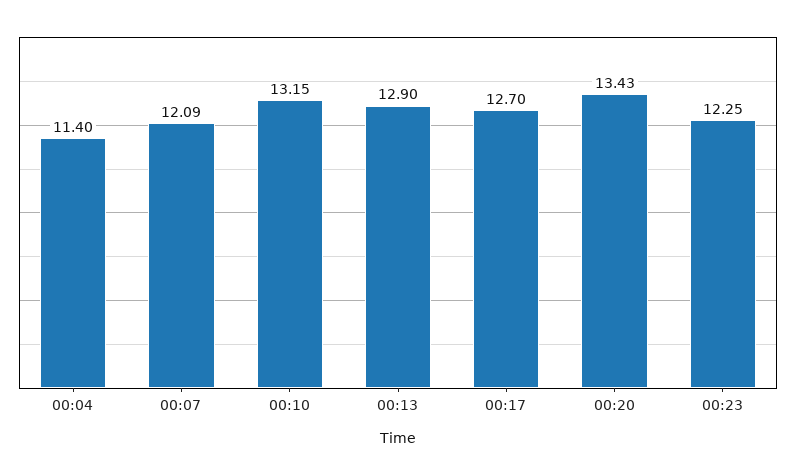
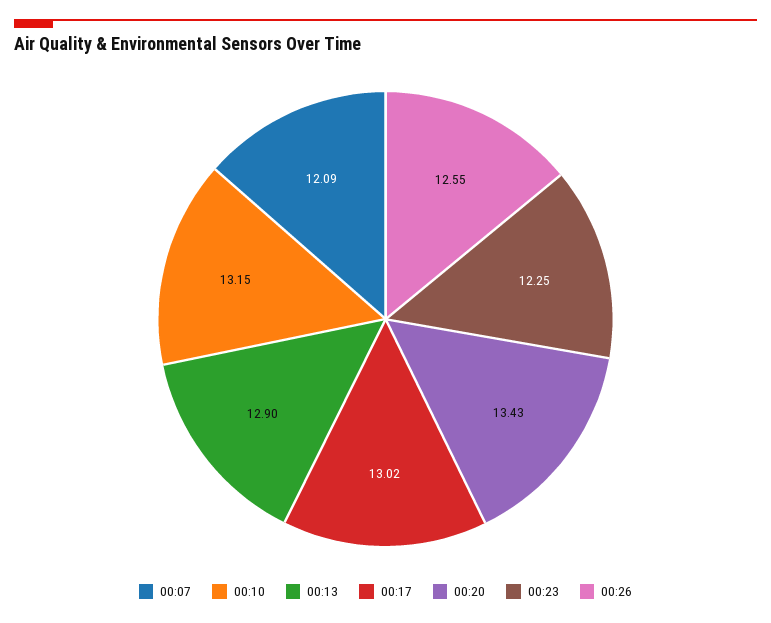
00:04: 11.4 -> none
00:17: 12.7 -> 13.02
00:26: none -> 12.55

